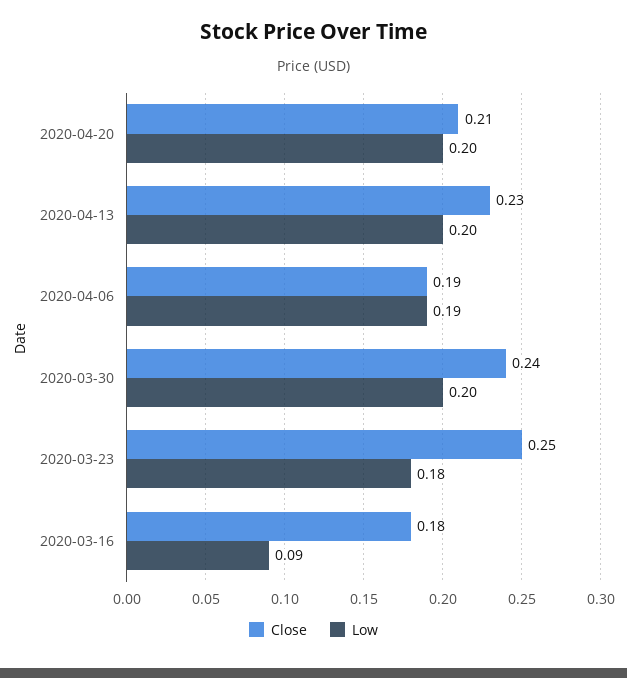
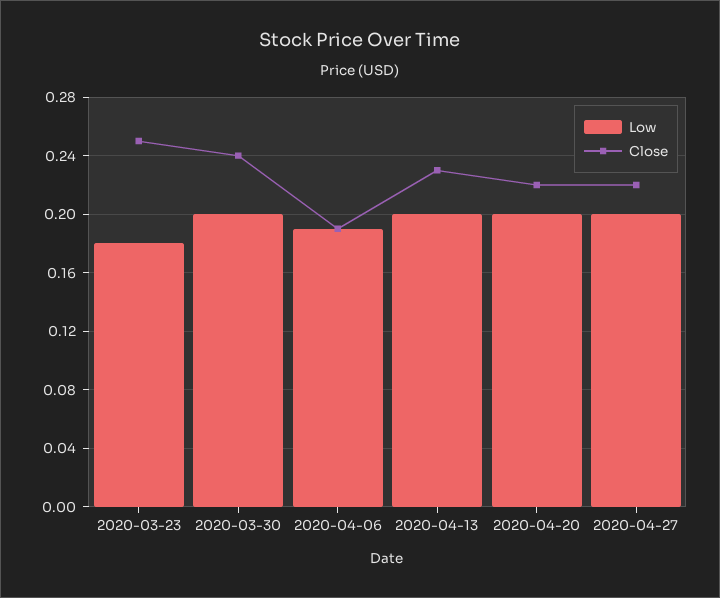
Close, 2020-04-20: 0.21 -> 0.22
Close, 2020-03-16: 0.18 -> none
Low, 2020-03-16: 0.09 -> none
Low, 2020-04-27: none -> 0.2
Close, 2020-04-27: none -> 0.22

